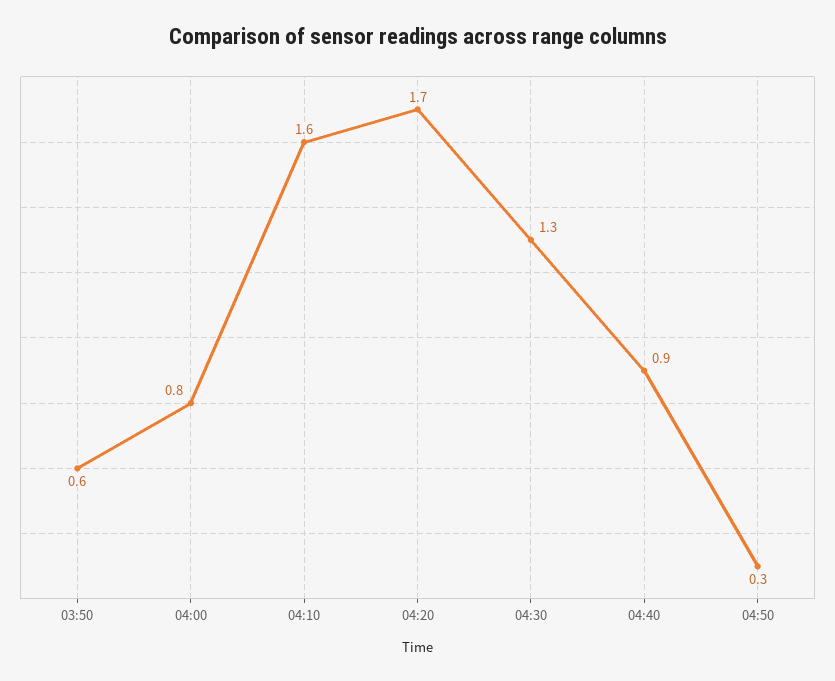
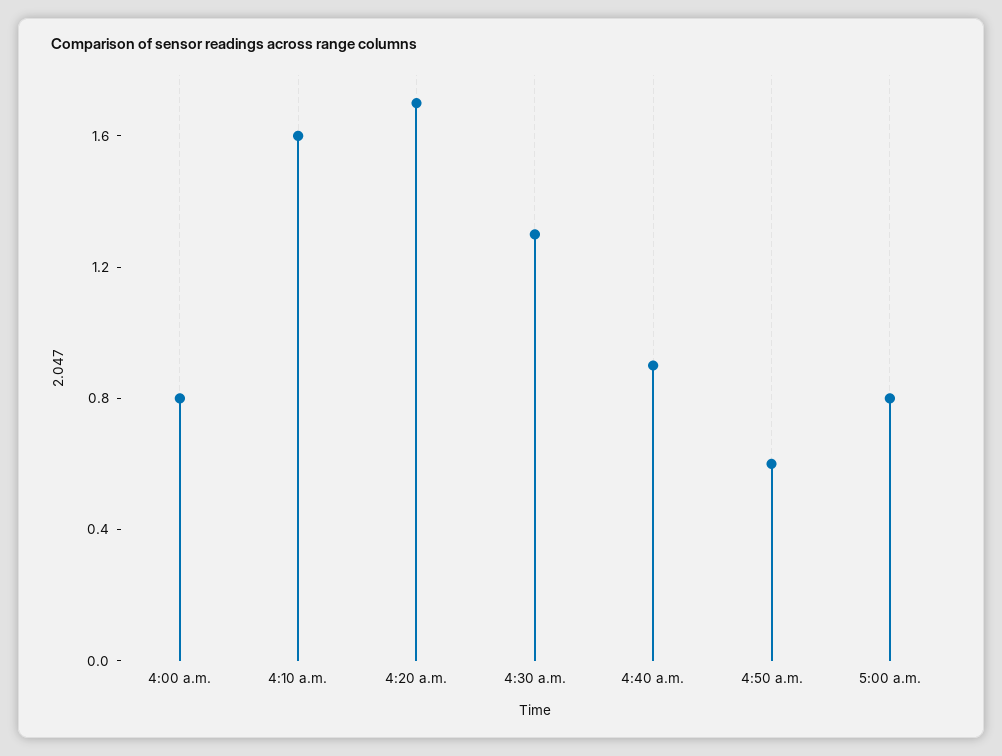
03:50: 0.6 -> none
04:50: 0.3 -> 0.6
5:00 a.m.: none -> 0.8

